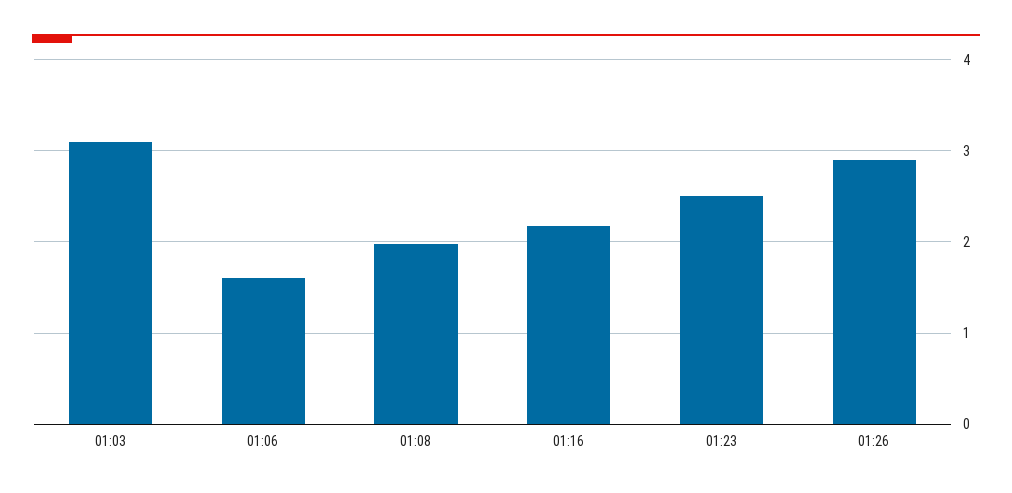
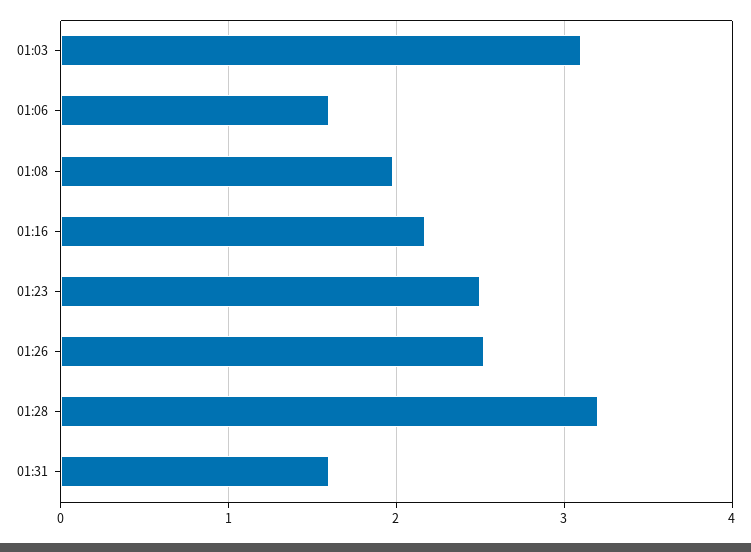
01:26: 2.9 -> 2.5
01:28: none -> 3.2
01:31: none -> 1.6

